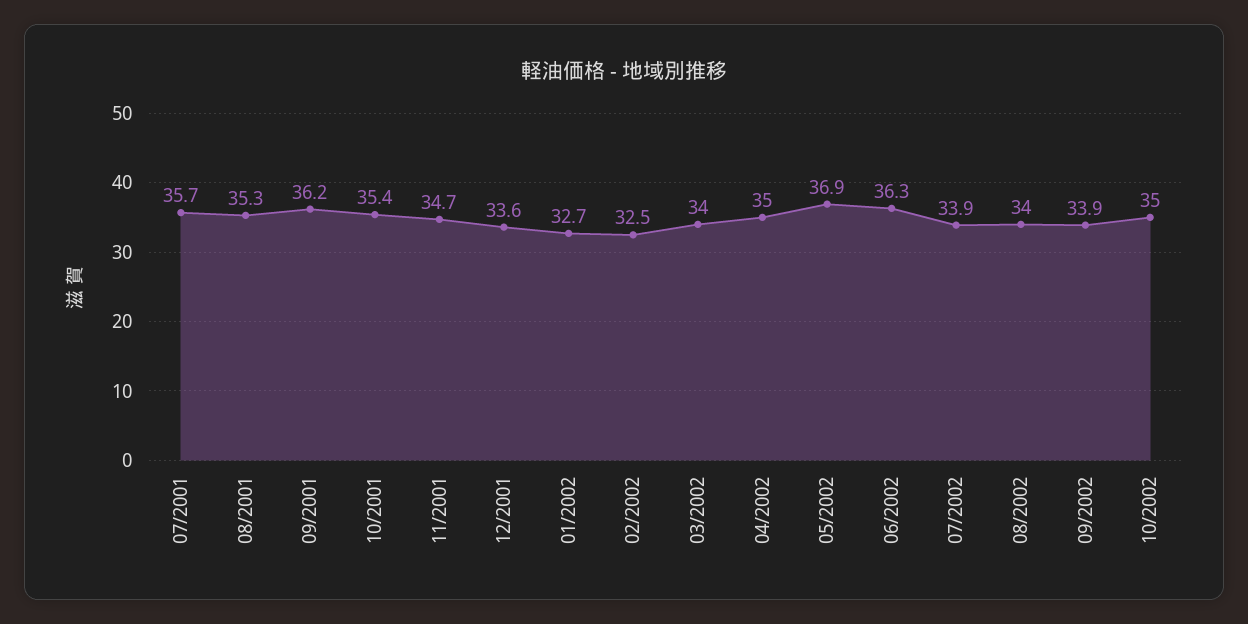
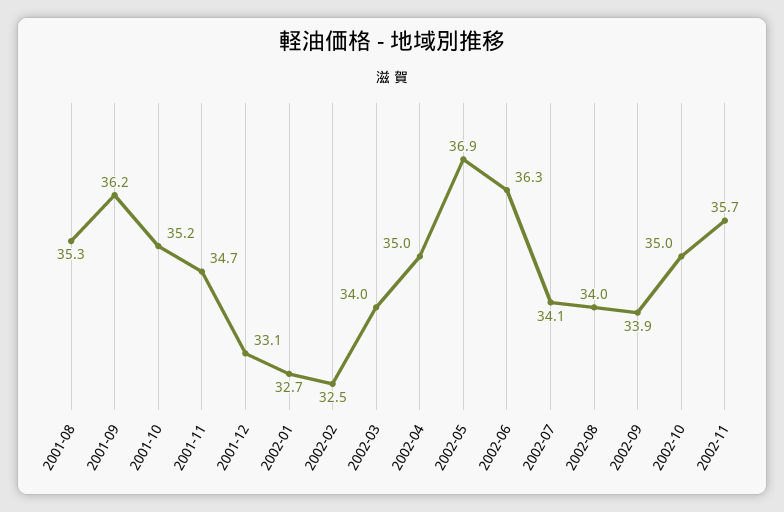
07/2001: 35.7 -> none
10/2001: 35.4 -> 35.2
12/2001: 33.6 -> 33.1
07/2002: 33.9 -> 34.1
2002-11: none -> 35.7

